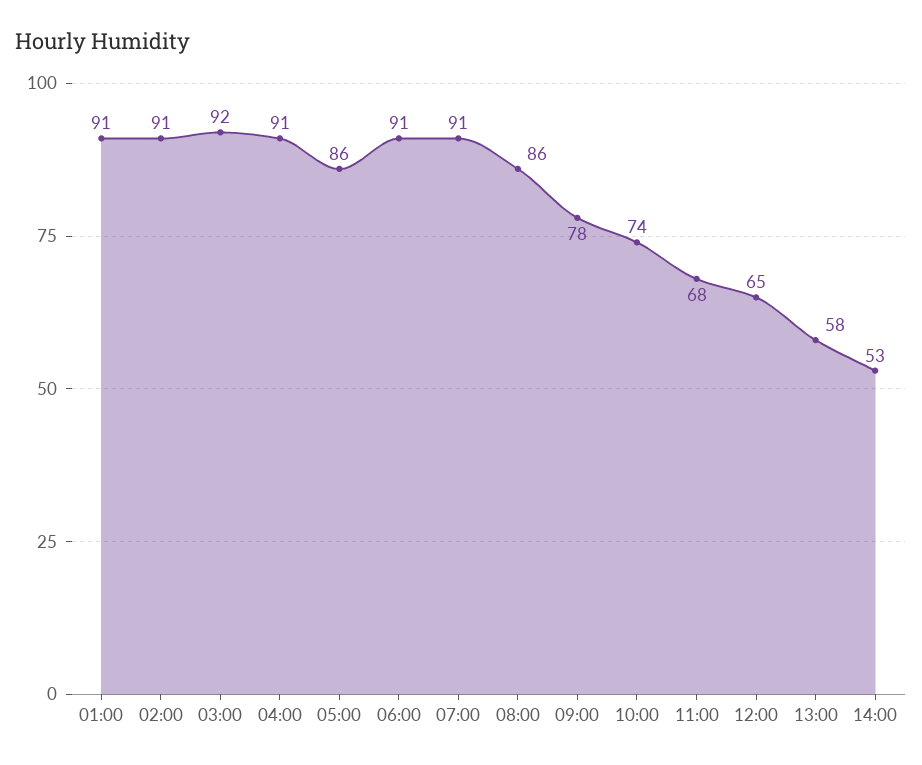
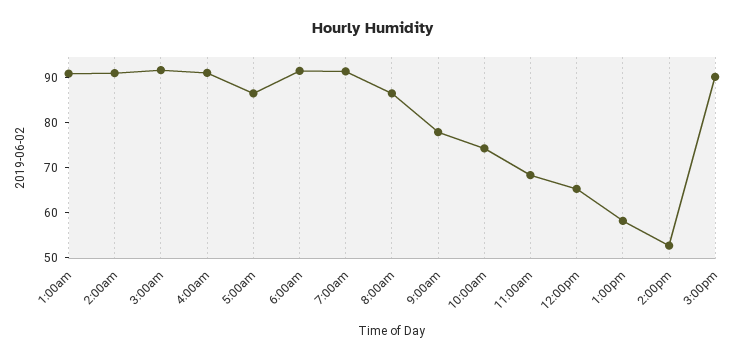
3:00pm: none -> 90

